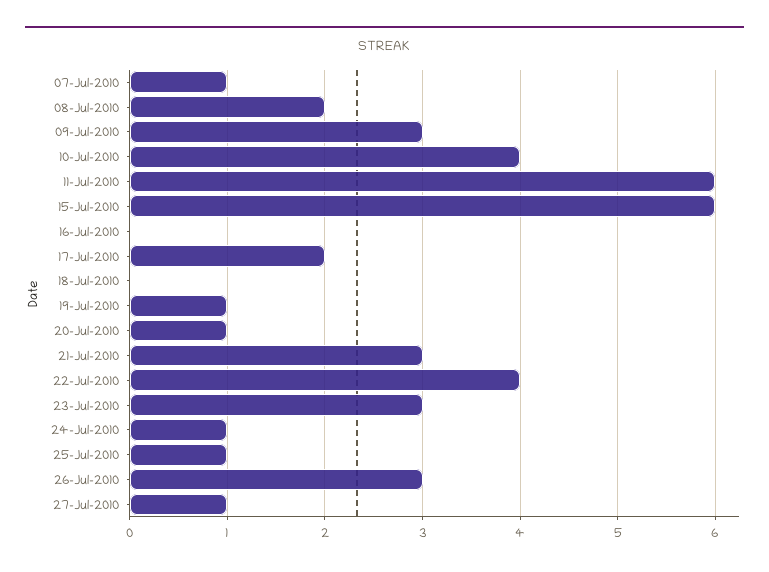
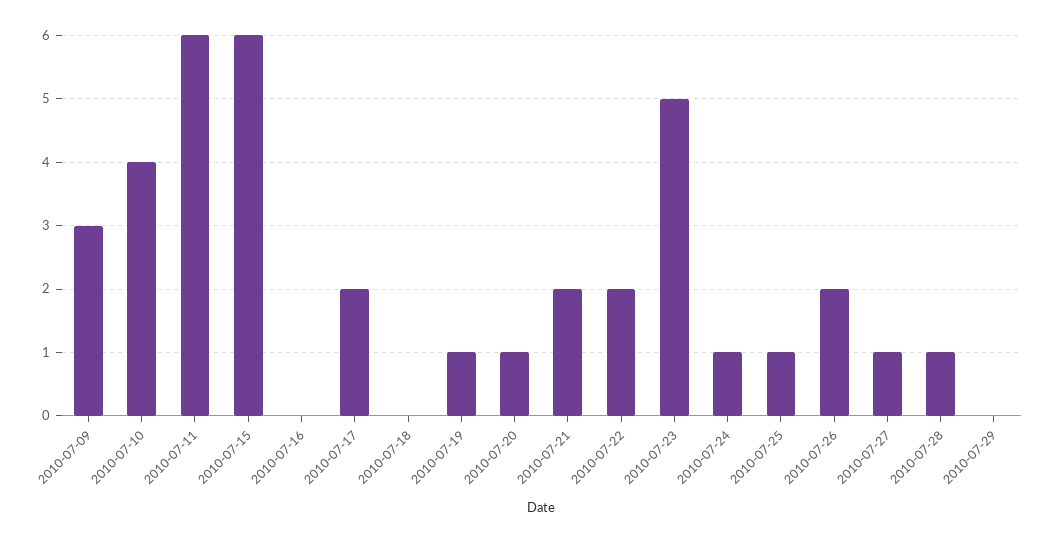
07-Jul-2010: 1 -> none
08-Jul-2010: 2 -> none
21-Jul-2010: 3 -> 2
22-Jul-2010: 4 -> 2
23-Jul-2010: 3 -> 5
26-Jul-2010: 3 -> 2
2010-07-28: none -> 1
2010-07-29: none -> 0

